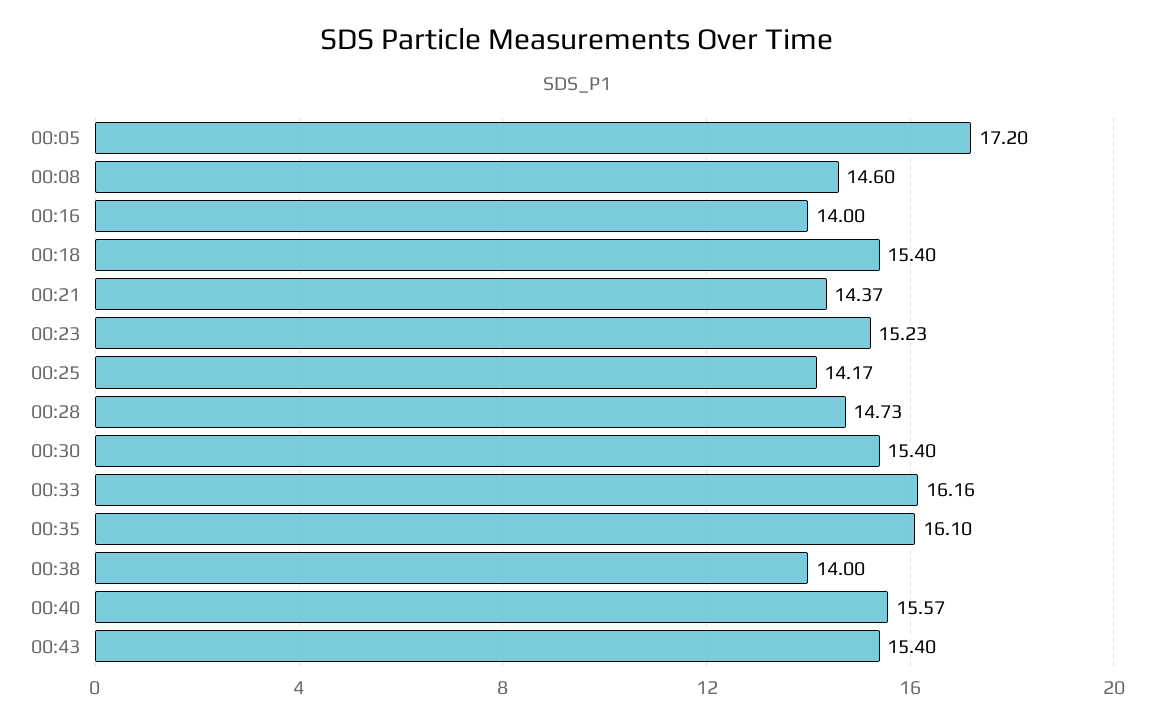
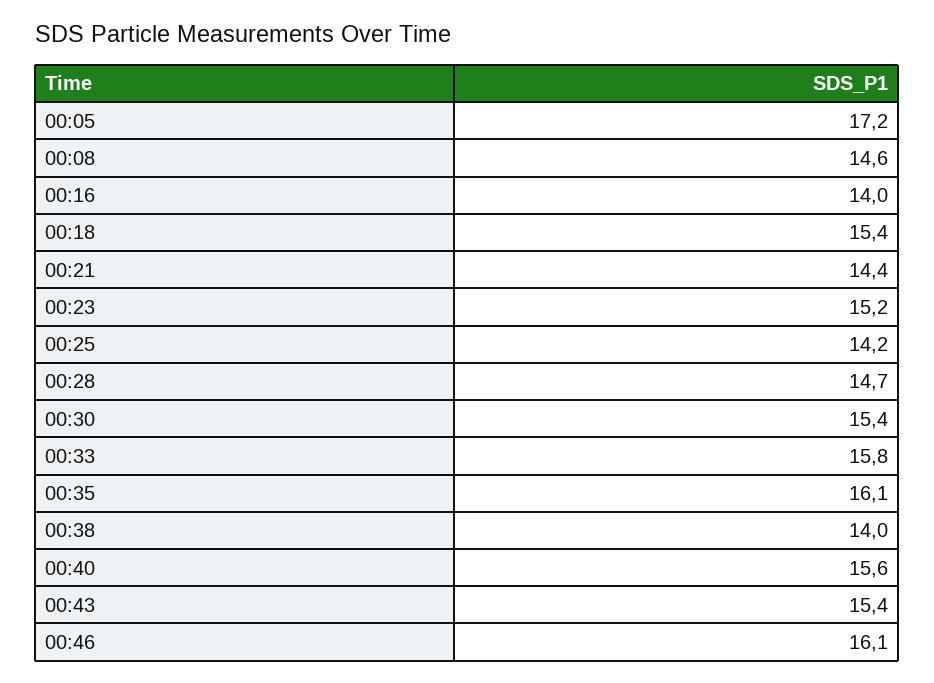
00:33: 16.16 -> 15.8
00:46: none -> 16.1

